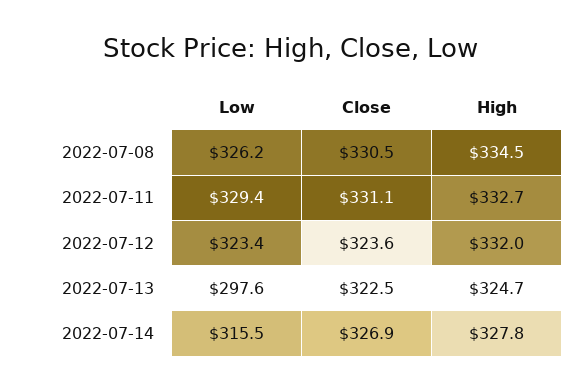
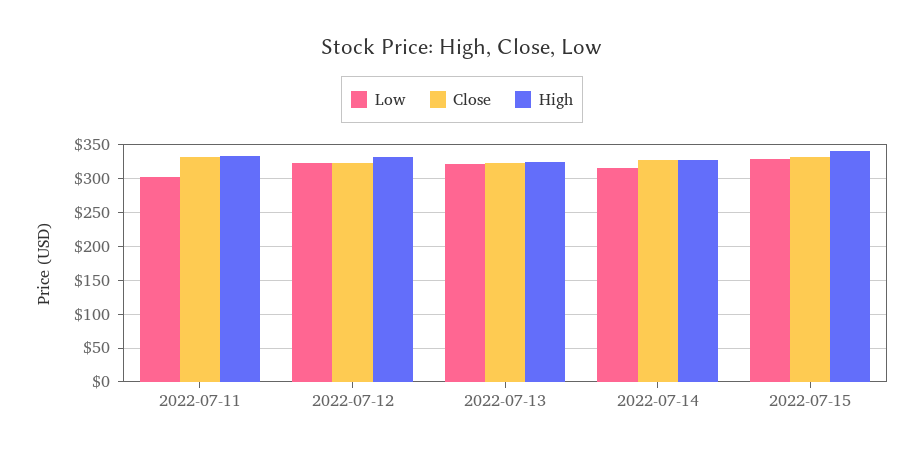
Low, 2022-07-08: 326.2 -> none
Close, 2022-07-08: 330.5 -> none
High, 2022-07-08: 334.5 -> none
Low, 2022-07-11: 329.4 -> 300
Low, 2022-07-13: 297.6 -> 320
Low, 2022-07-15: none -> 330
Close, 2022-07-15: none -> 330
High, 2022-07-15: none -> 340

